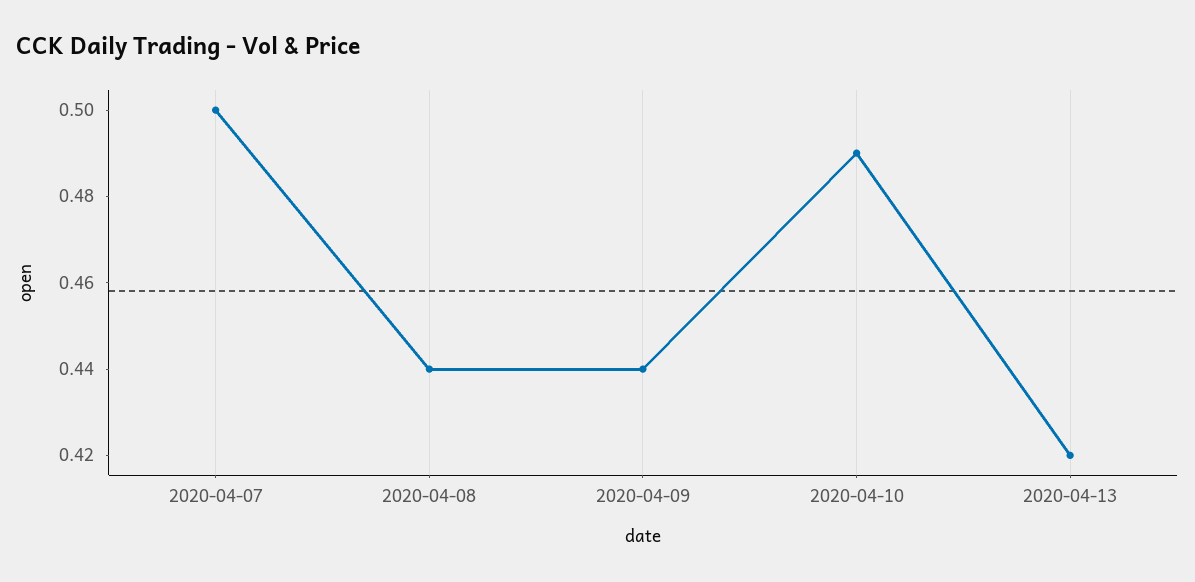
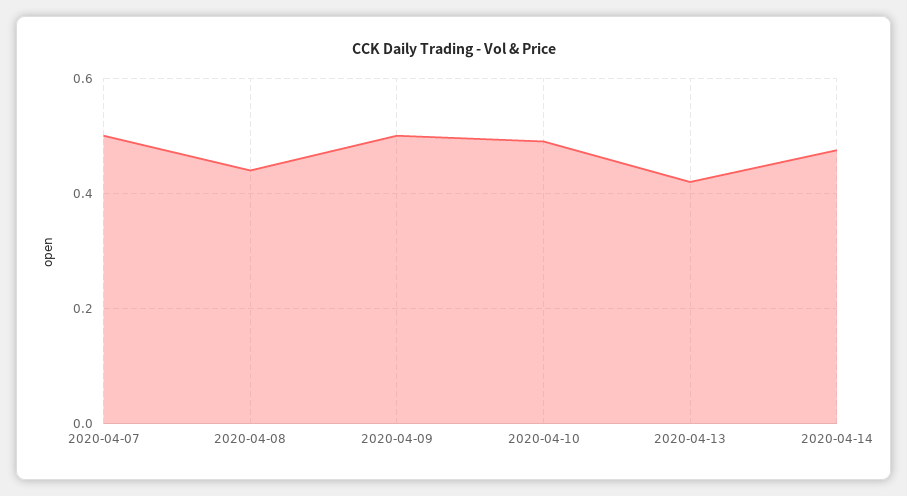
2020-04-09: 0.44 -> 0.5
2020-04-14: none -> 0.48

